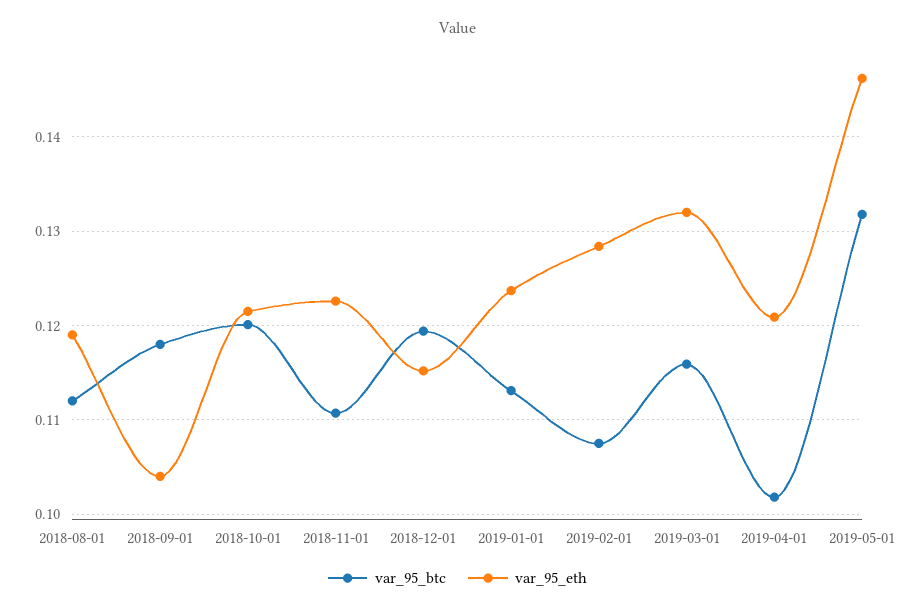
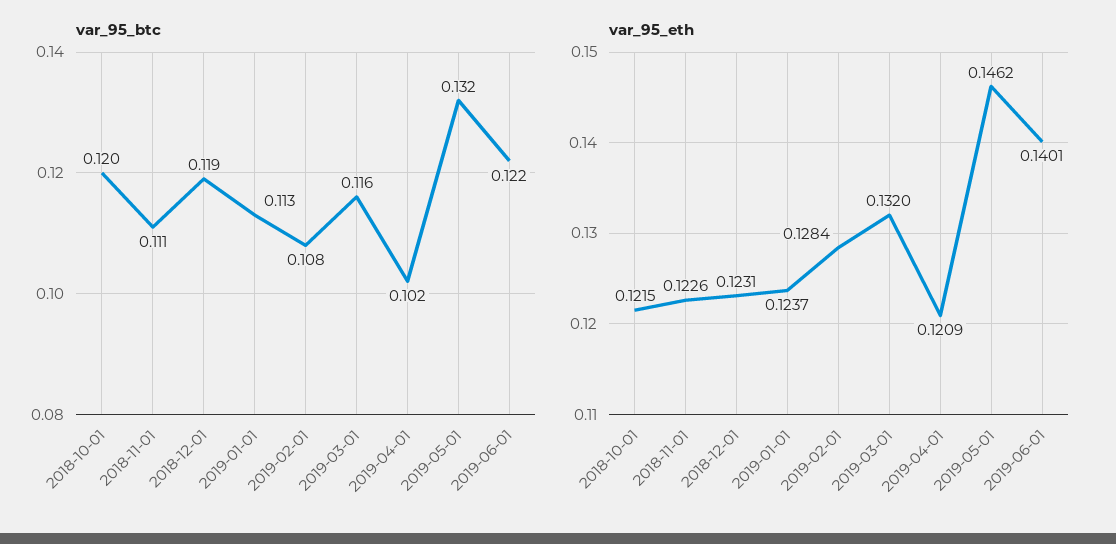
var_95_btc, 2018-08-01: 0.112 -> none
var_95_eth, 2018-08-01: 0.119 -> none
var_95_btc, 2018-09-01: 0.118 -> none
var_95_eth, 2018-09-01: 0.104 -> none
var_95_eth, 2018-12-01: 0.115 -> 0.1231
var_95_btc, 2019-06-01: none -> 0.122
var_95_eth, 2019-06-01: none -> 0.1401

